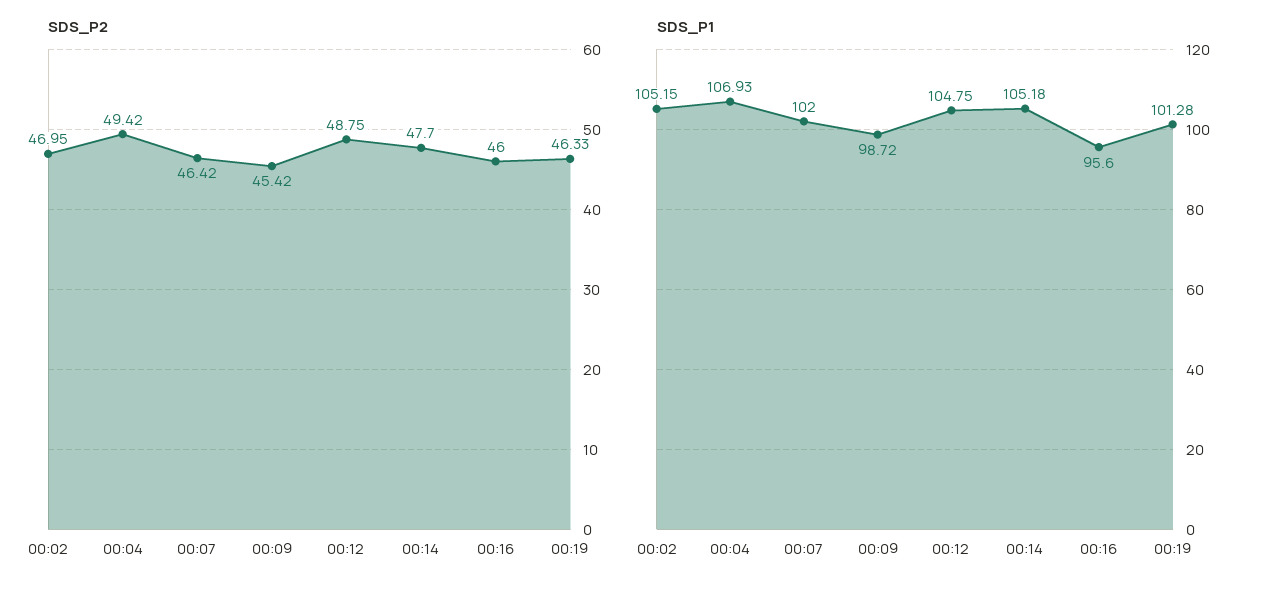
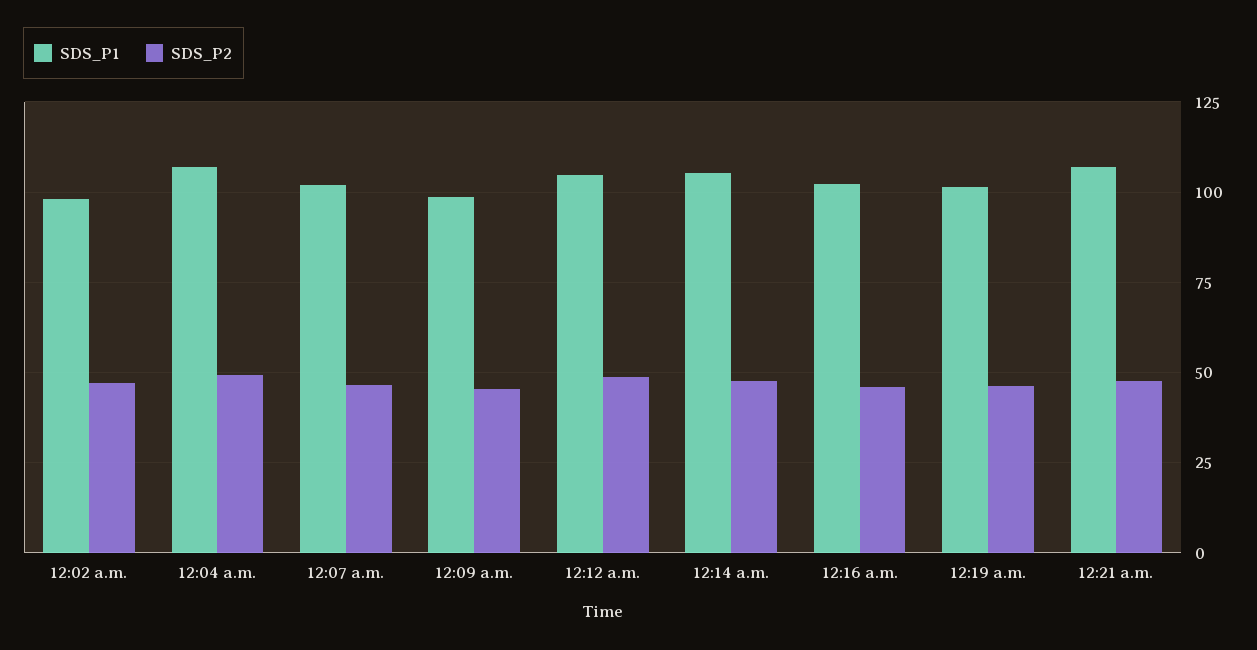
SDS_P1, 00:02: 105.15 -> 97.5
SDS_P1, 00:16: 95.6 -> 102.5
SDS_P1, 12:21 a.m.: none -> 107.5
SDS_P2, 12:21 a.m.: none -> 47.5

